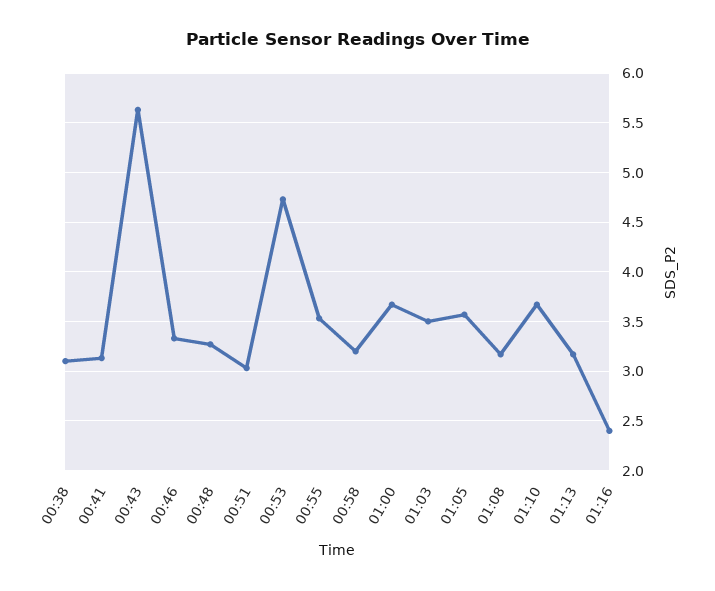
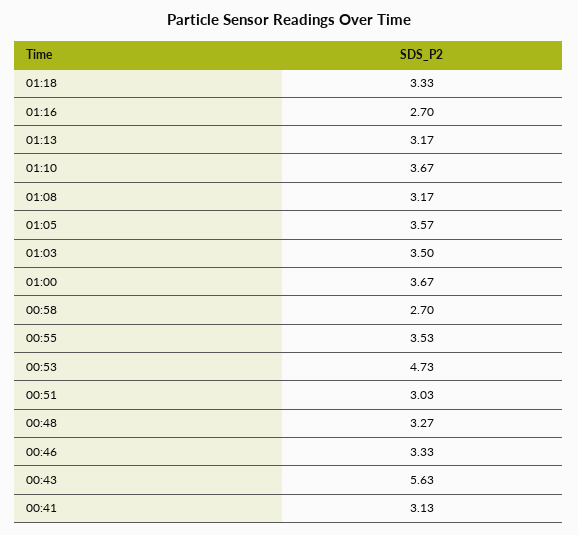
00:38: 3.1 -> none
00:58: 3.2 -> 2.7
01:16: 2.4 -> 2.7
01:18: none -> 3.33

